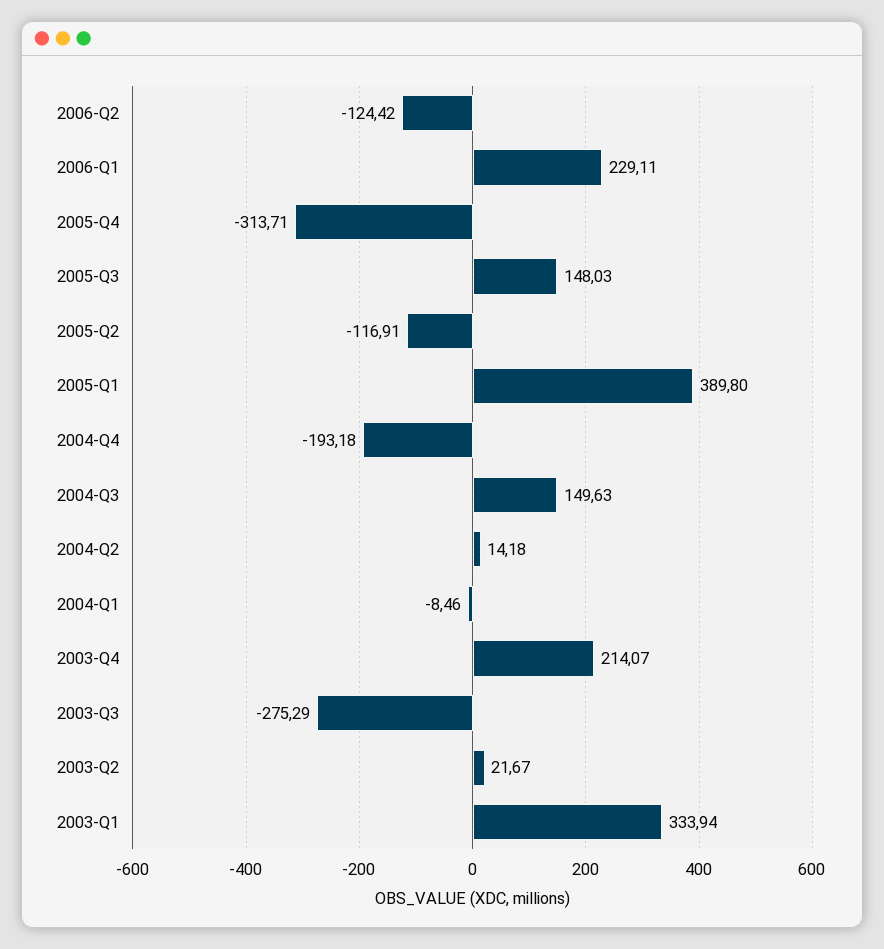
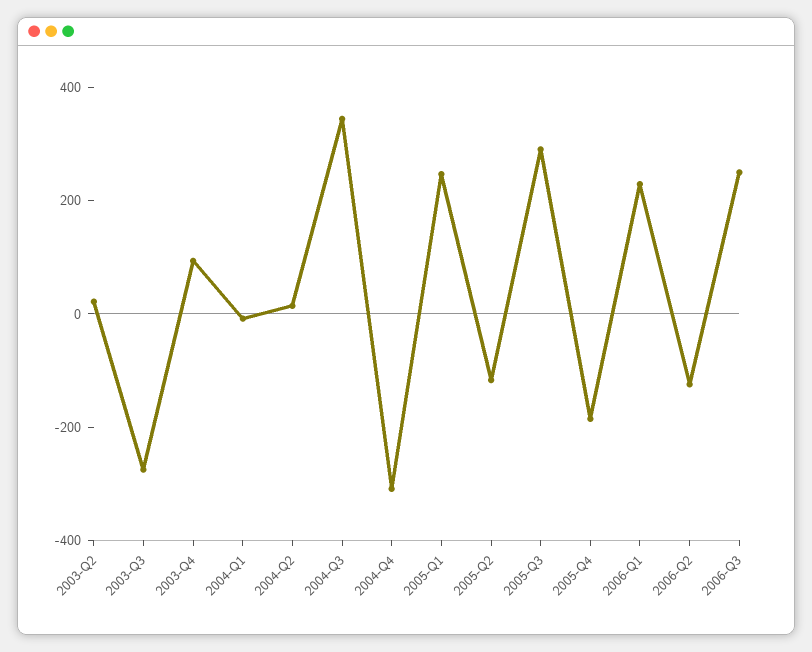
2005-Q4: -313.71 -> -200
2005-Q3: 148.03 -> 300
2005-Q1: 389.8 -> 250
2004-Q4: -193.18 -> -300
2004-Q3: 149.63 -> 350
2003-Q4: 214.07 -> 100
2003-Q1: 333.94 -> none
2006-Q3: none -> 250

